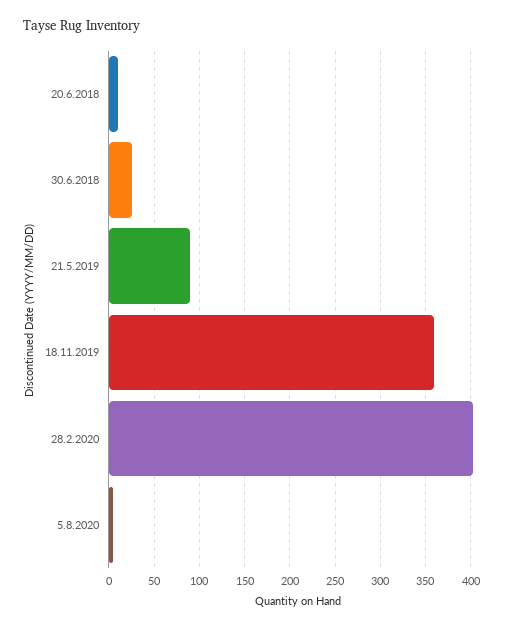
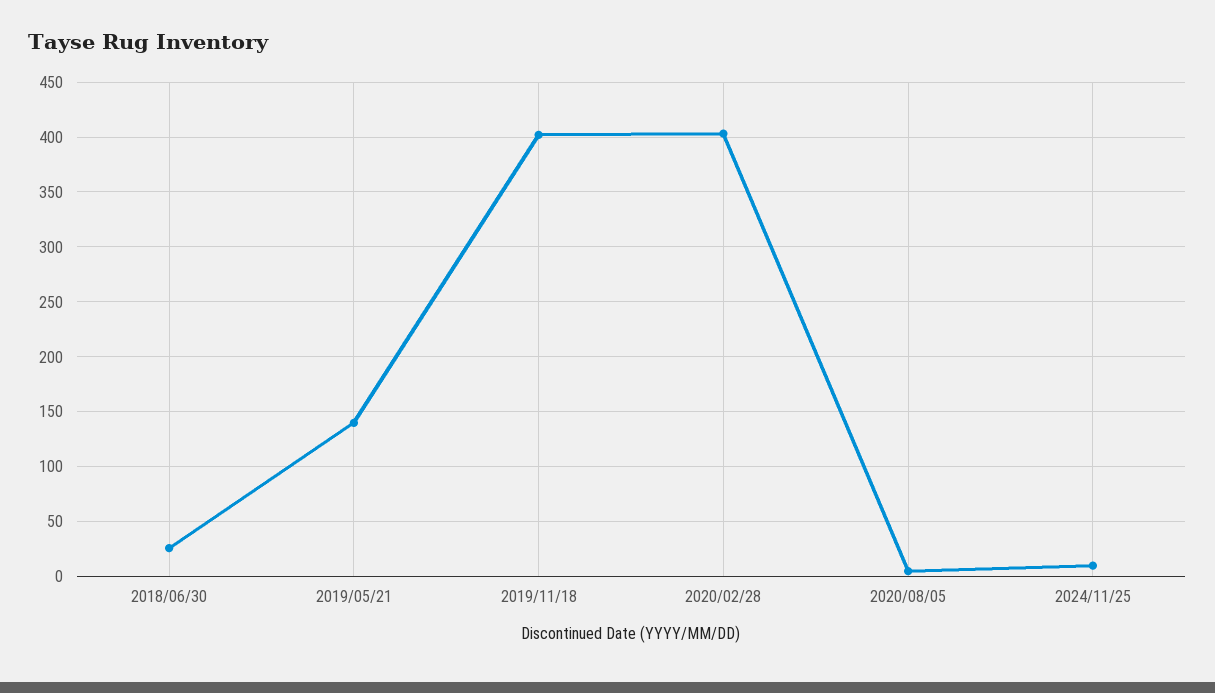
20.6.2018: 10 -> none
21.5.2019: 90 -> 140
18.11.2019: 360 -> 400
2024/11/25: none -> 10

